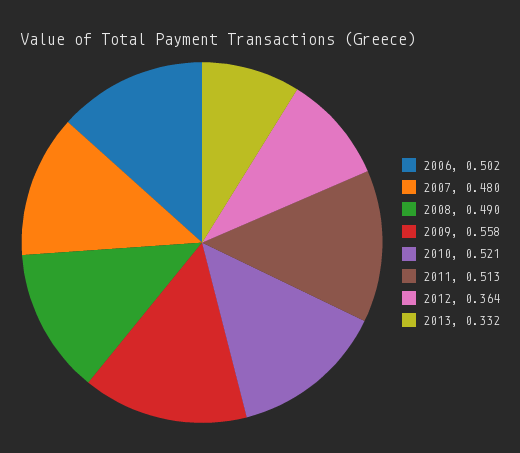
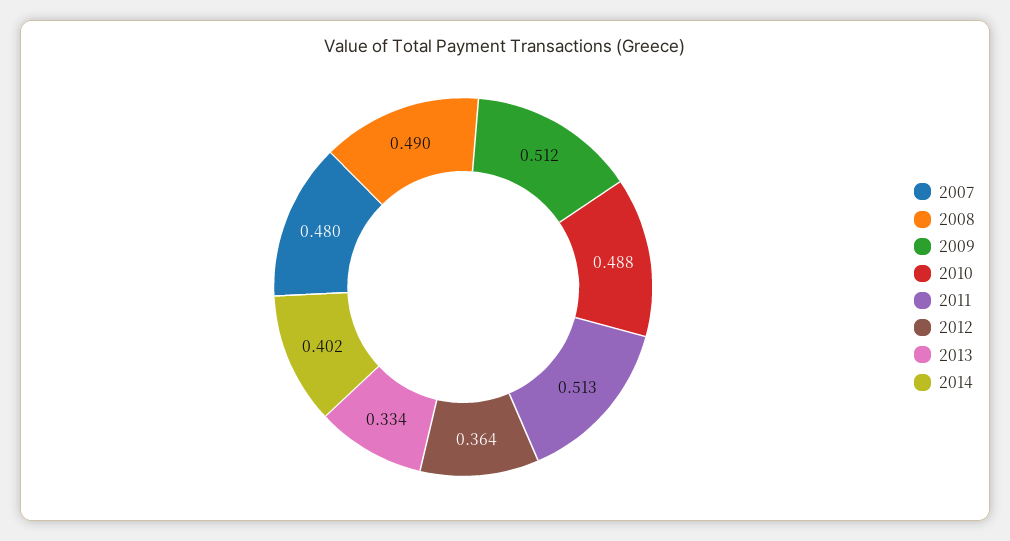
2006: 0.502 -> none
2009: 0.558 -> 0.512
2010: 0.521 -> 0.488
2013: 0.332 -> 0.334
2014: none -> 0.402

